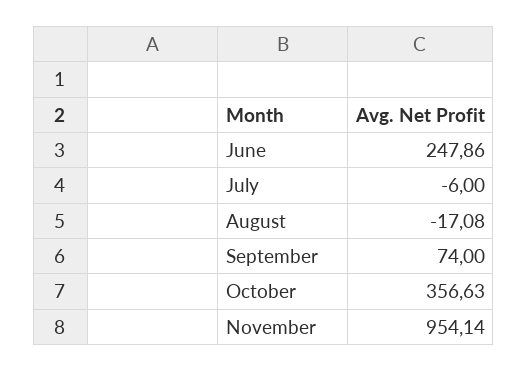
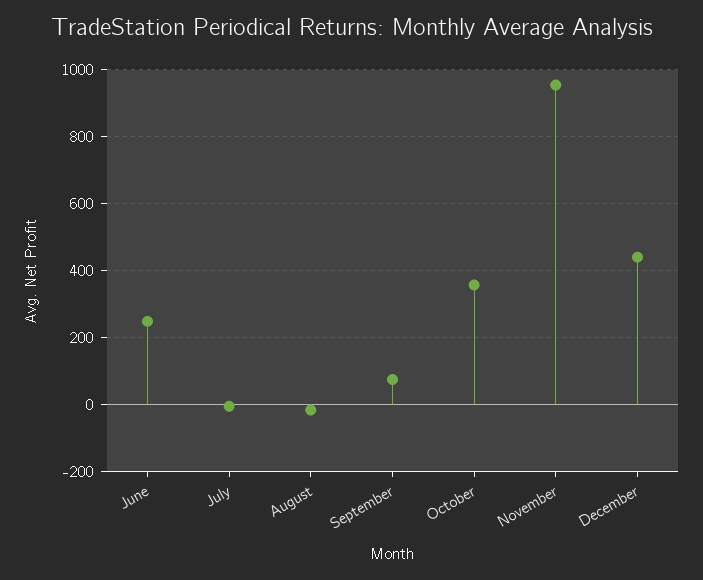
December: none -> 440

